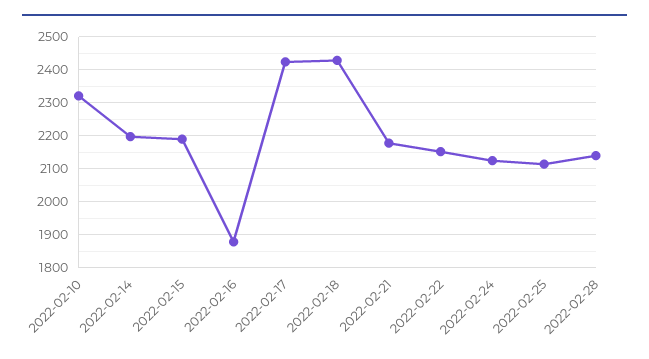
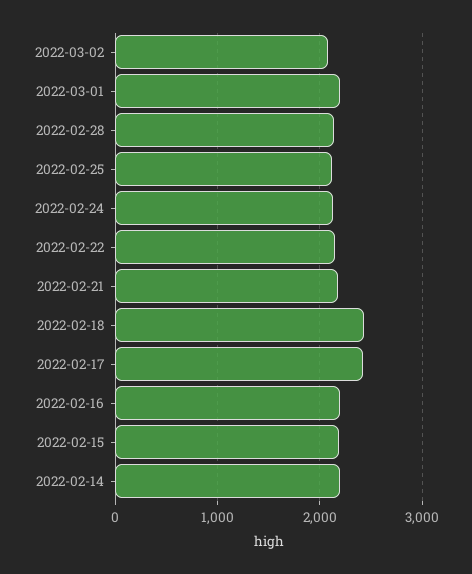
2022-02-10: 2320 -> none
2022-02-16: 1880 -> 2200
2022-03-02: none -> 2100
2022-03-01: none -> 2200

